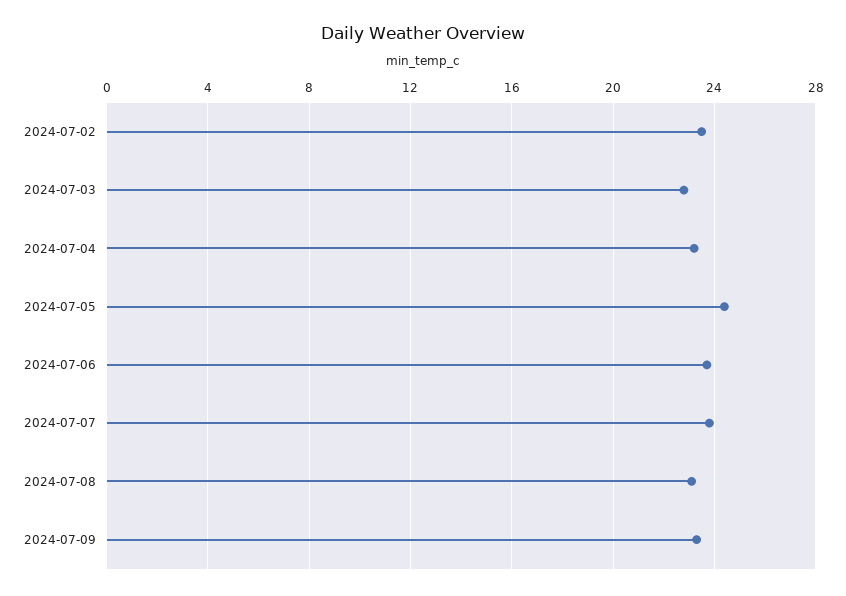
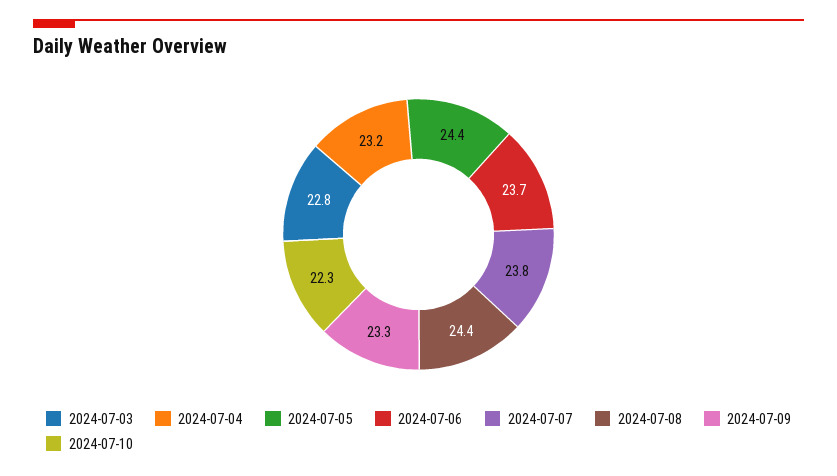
2024-07-02: 23.5 -> none
2024-07-08: 23 -> 24.4
2024-07-10: none -> 22.3

